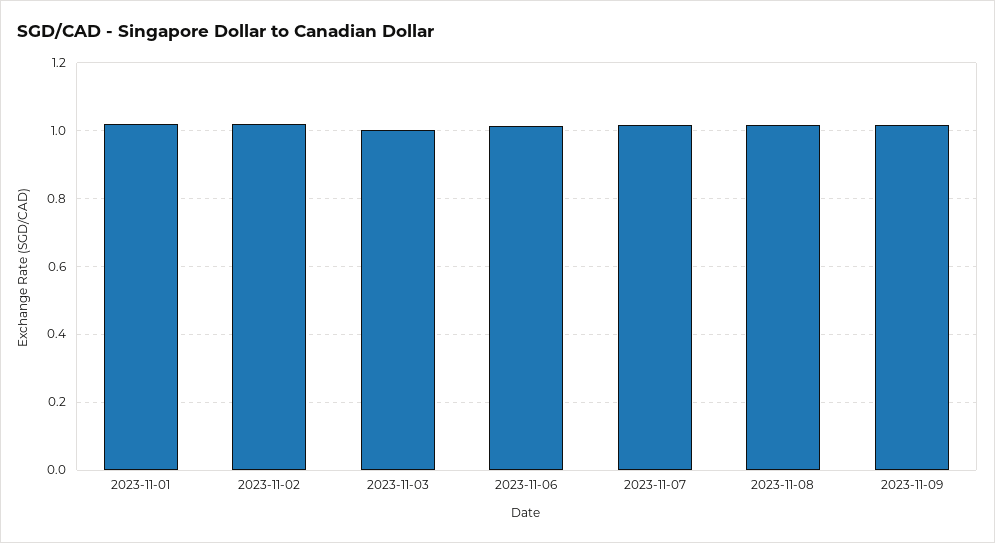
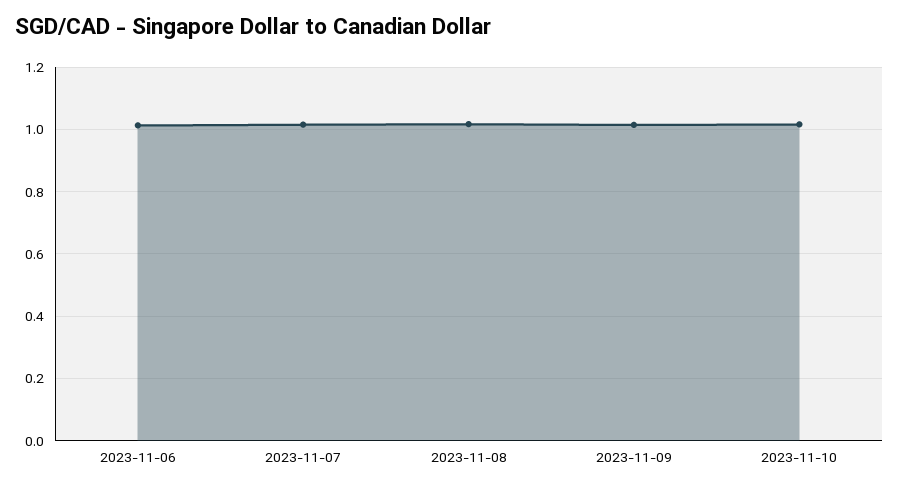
2023-11-01: 1.02 -> none
2023-11-02: 1.02 -> none
2023-11-03: 1 -> none
2023-11-10: none -> 1.02

